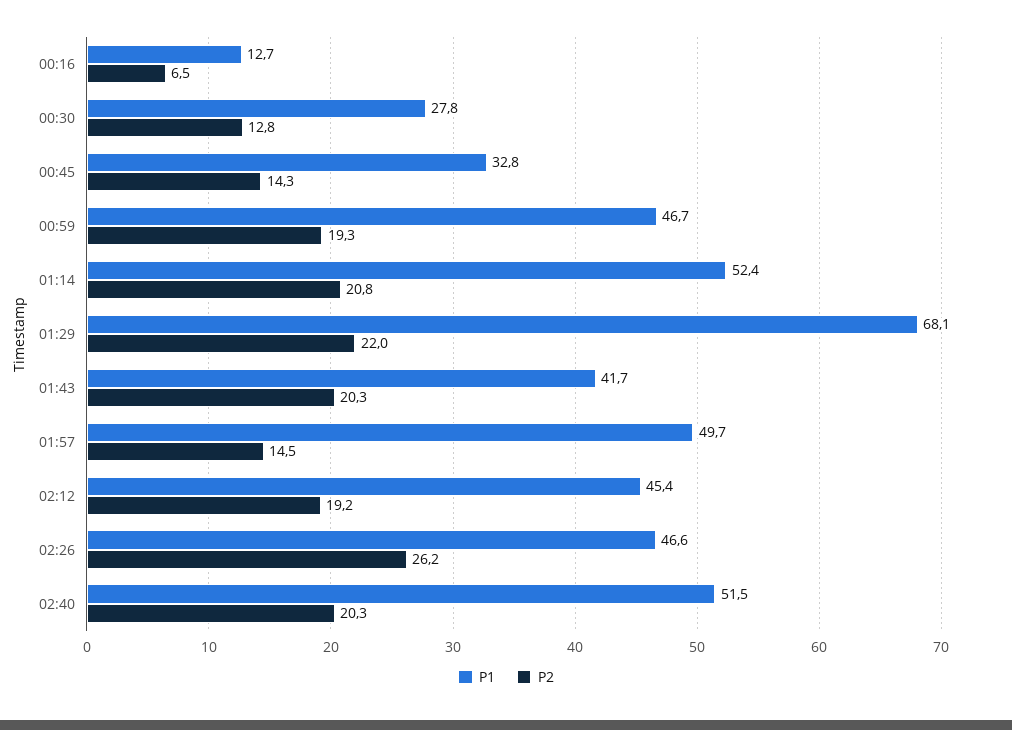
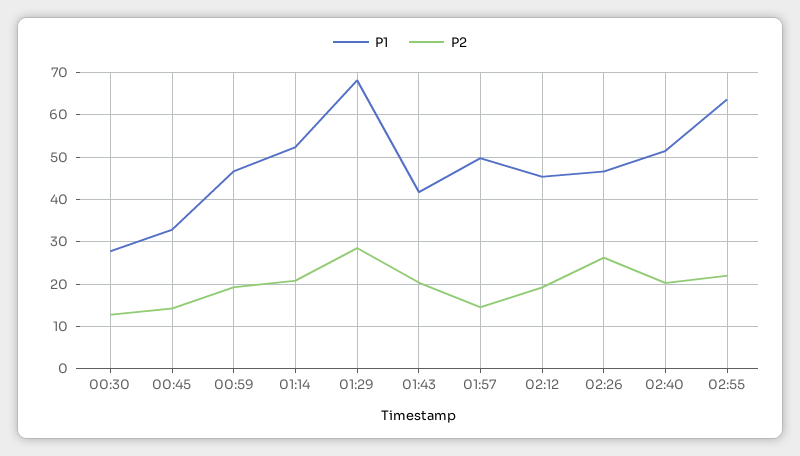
P1, 00:16: 12.7 -> none
P2, 00:16: 6.5 -> none
P2, 01:29: 22 -> 28
P1, 02:55: none -> 64
P2, 02:55: none -> 22

